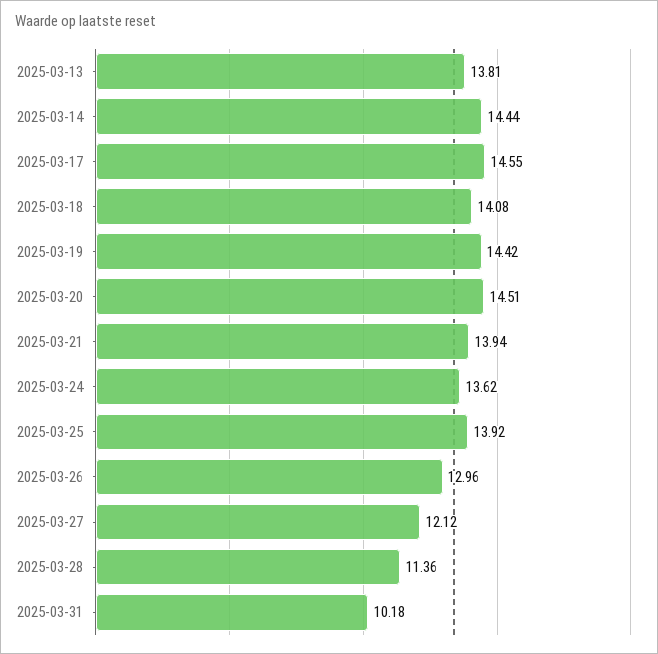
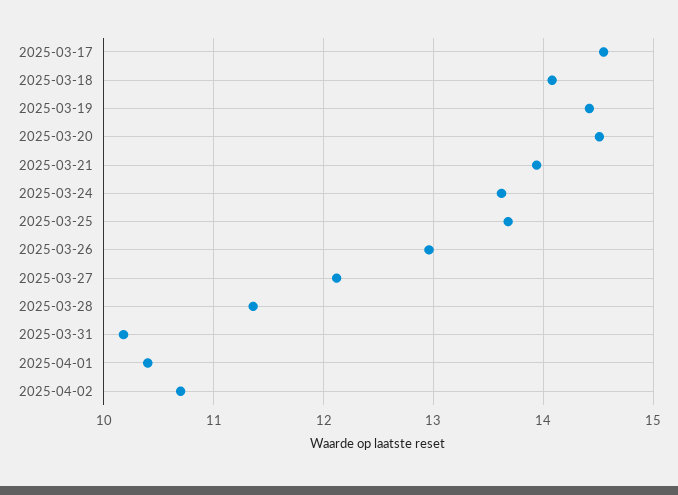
2025-03-13: 13.81 -> none
2025-03-14: 14.44 -> none
2025-03-25: 13.92 -> 13.7
2025-04-01: none -> 10.4
2025-04-02: none -> 10.7

